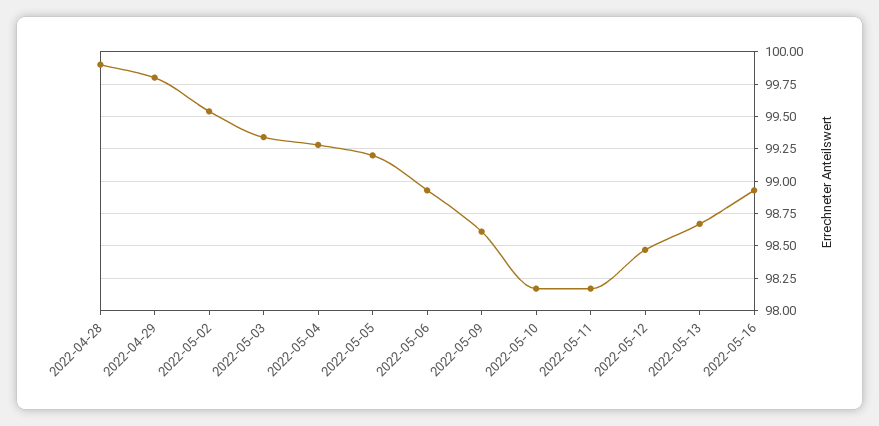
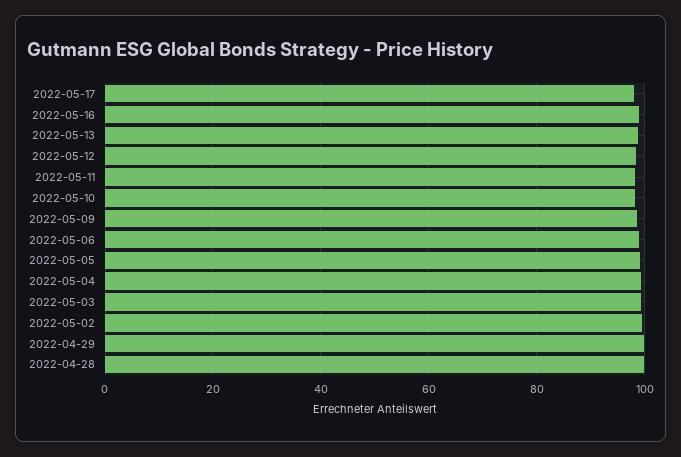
2022-05-17: none -> 98

